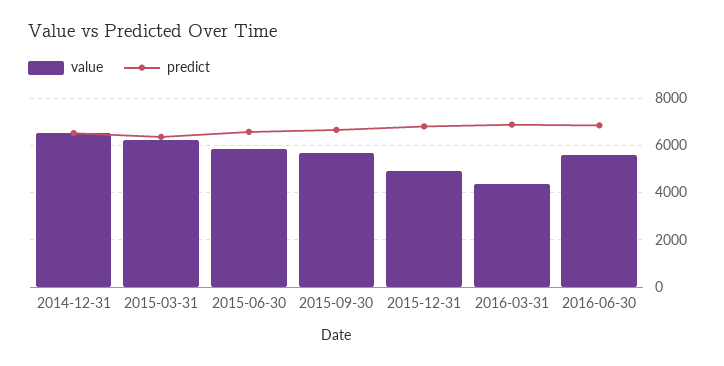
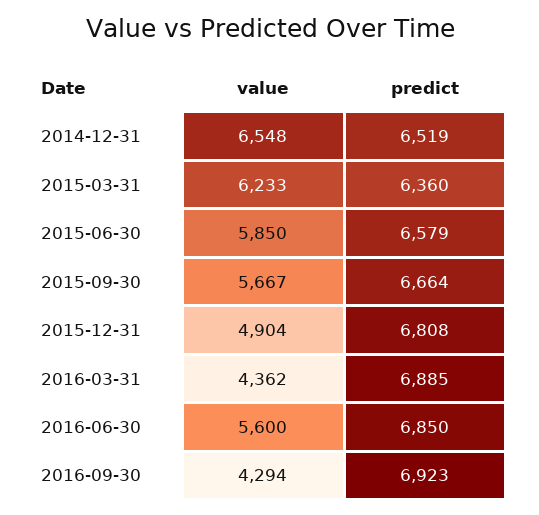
value, 2016-09-30: none -> 4294
predict, 2016-09-30: none -> 6923

